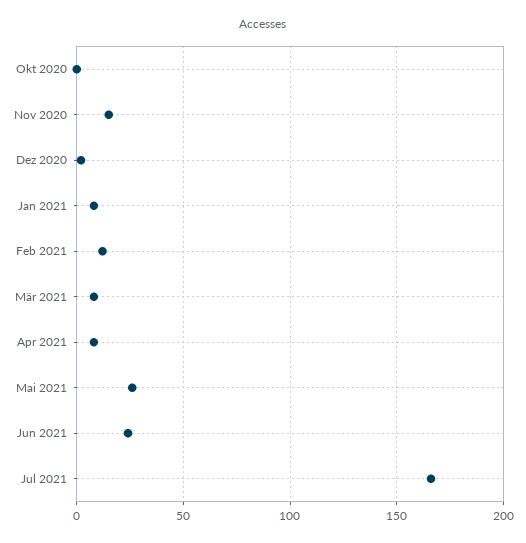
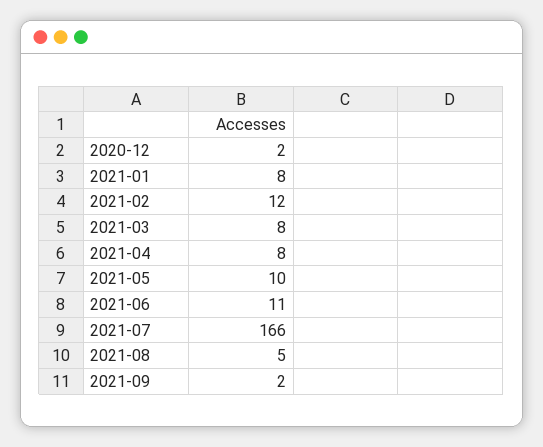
Okt 2020: 0 -> none
Nov 2020: 15 -> none
Mai 2021: 25 -> 10
Jun 2021: 25 -> 11
2021-08: none -> 5
2021-09: none -> 2

